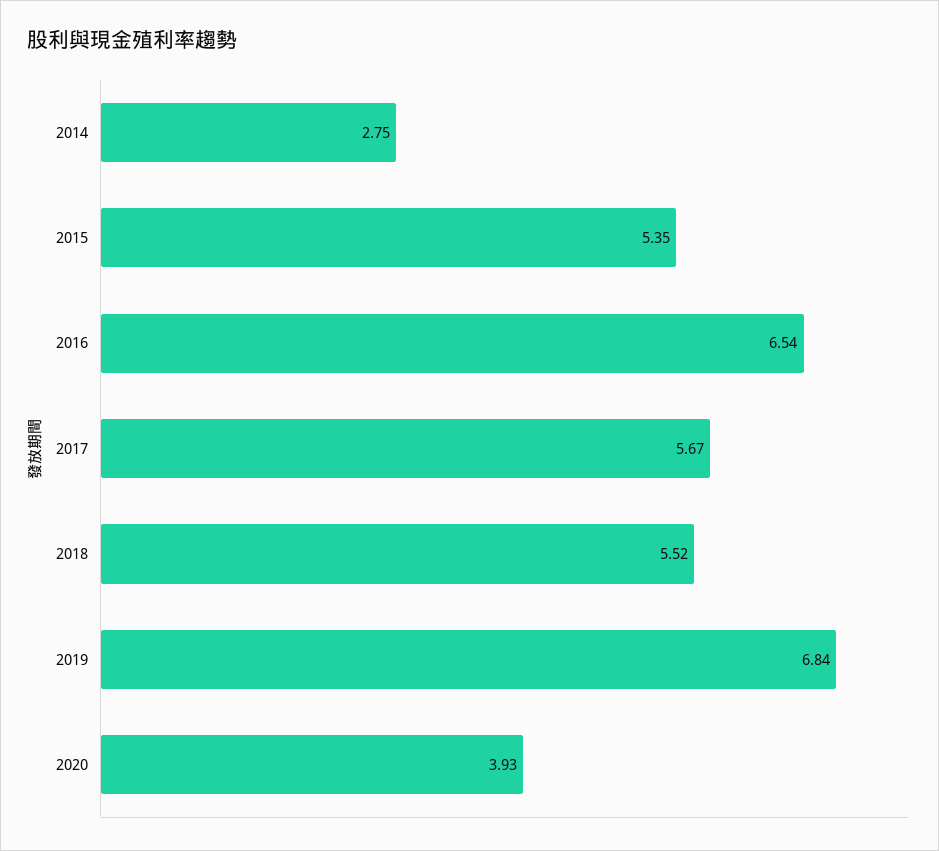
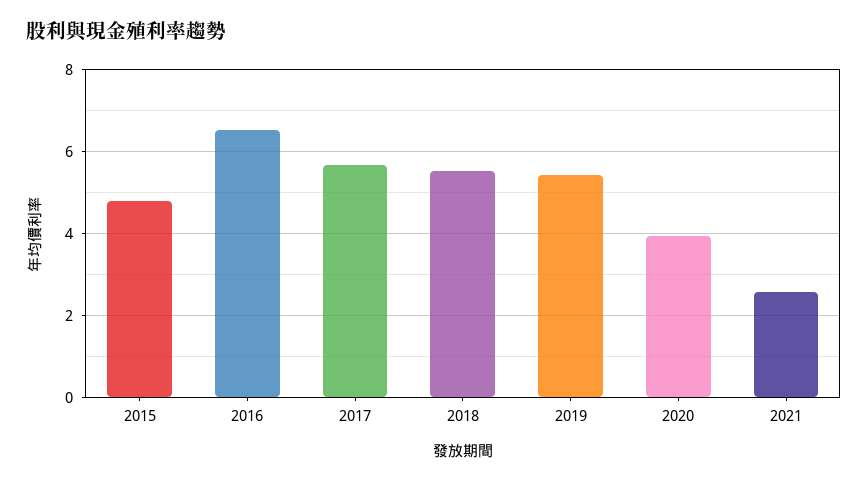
2014: 2.75 -> none
2015: 5.35 -> 4.8
2019: 6.84 -> 5.4
2021: none -> 2.6

